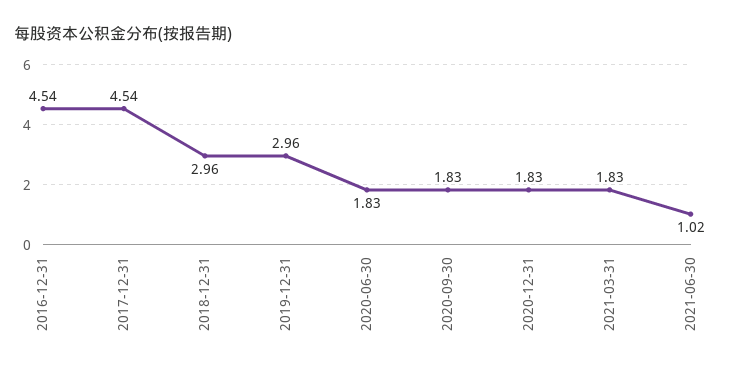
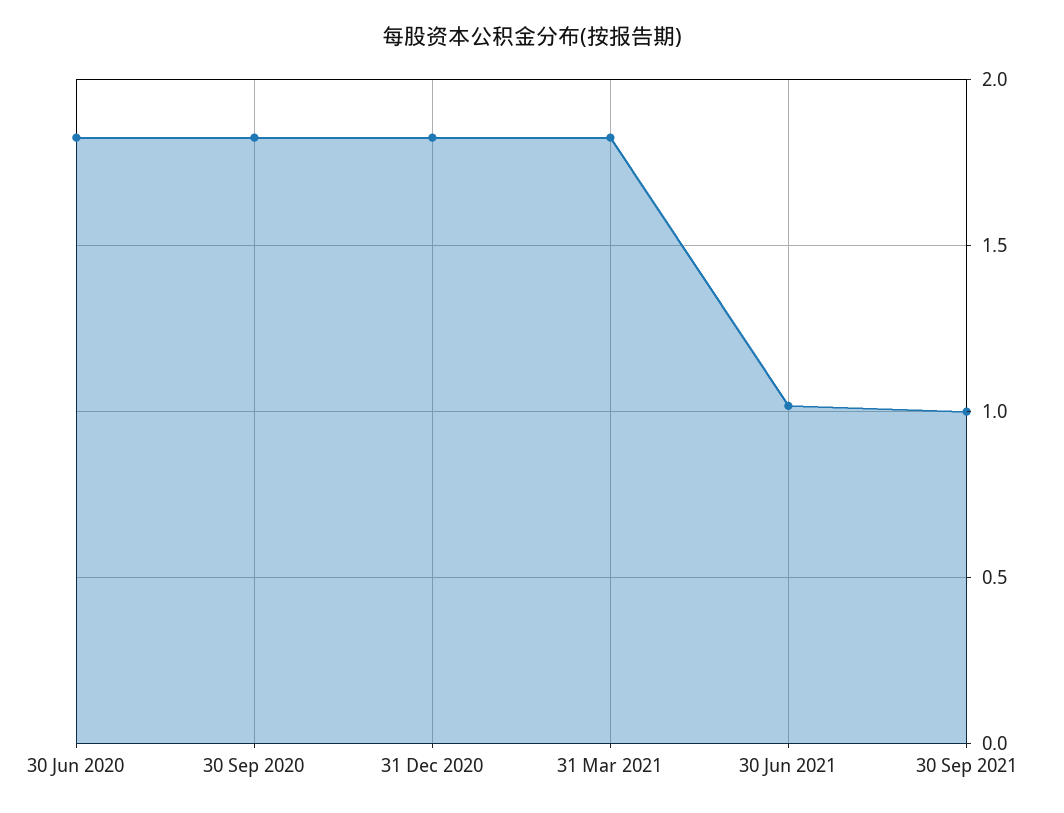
2016-12-31: 4.54 -> none
2017-12-31: 4.54 -> none
2018-12-31: 2.96 -> none
2019-12-31: 2.96 -> none
30 Sep 2021: none -> 1

